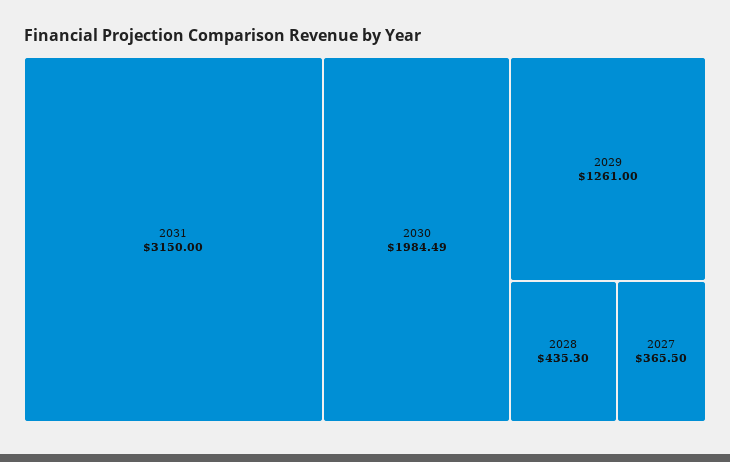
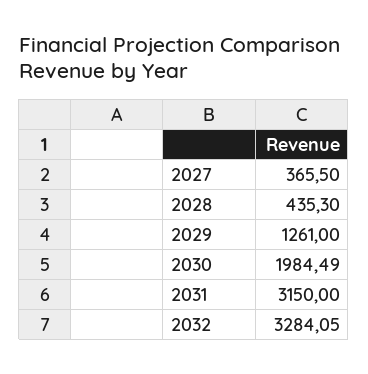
2032: none -> 3284.05

